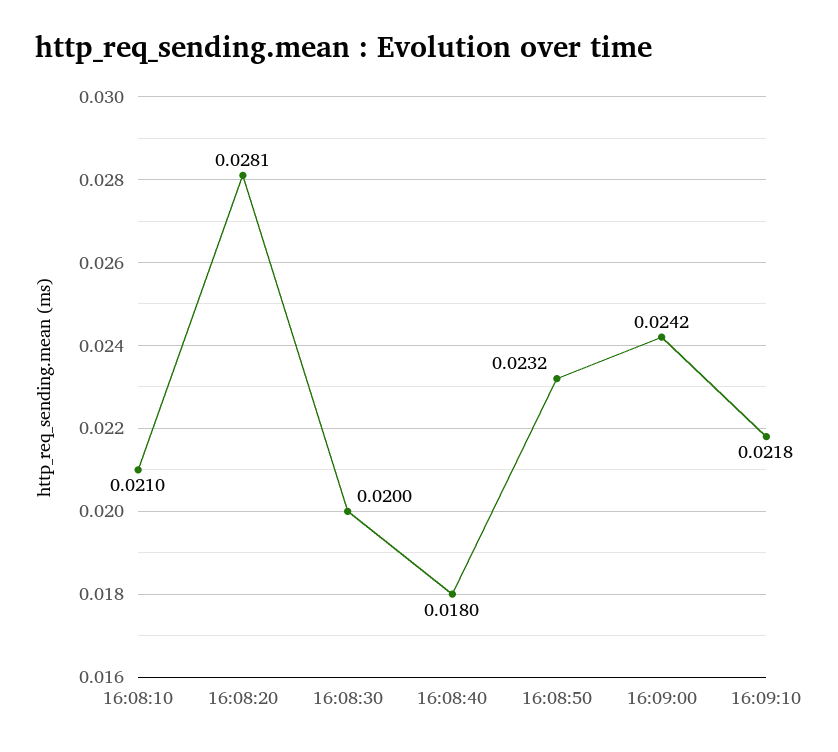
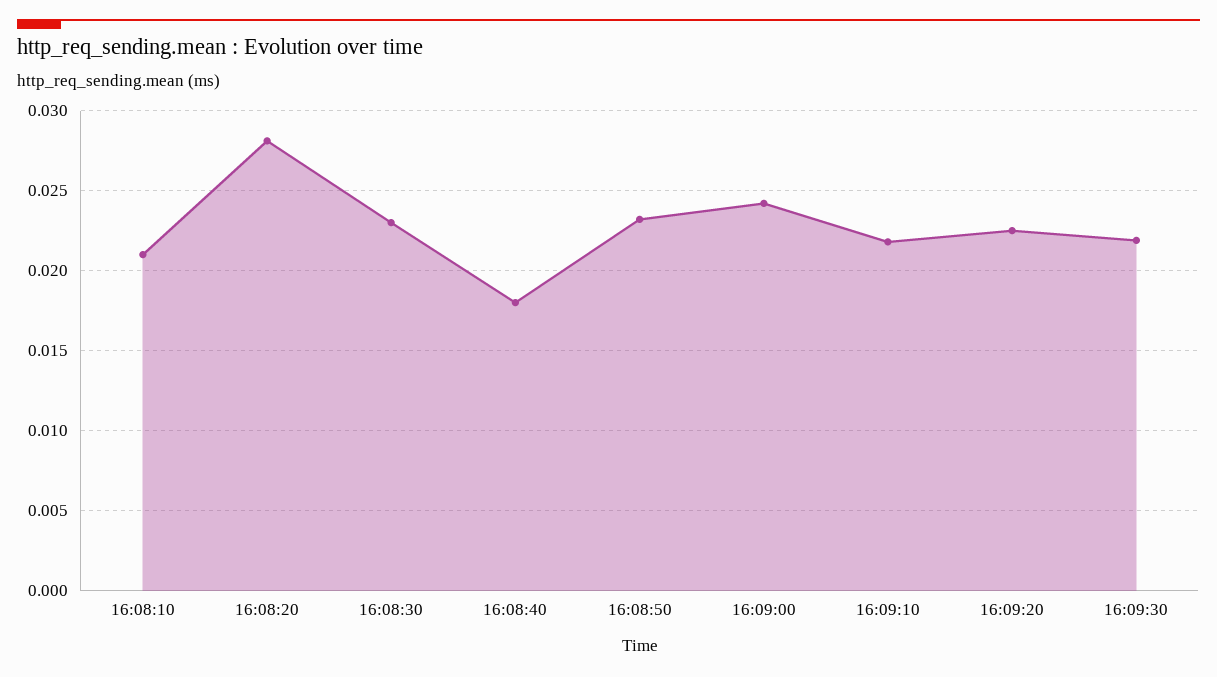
16:08:30: 0.02 -> 0.023
16:09:20: none -> 0.0225
16:09:30: none -> 0.022

